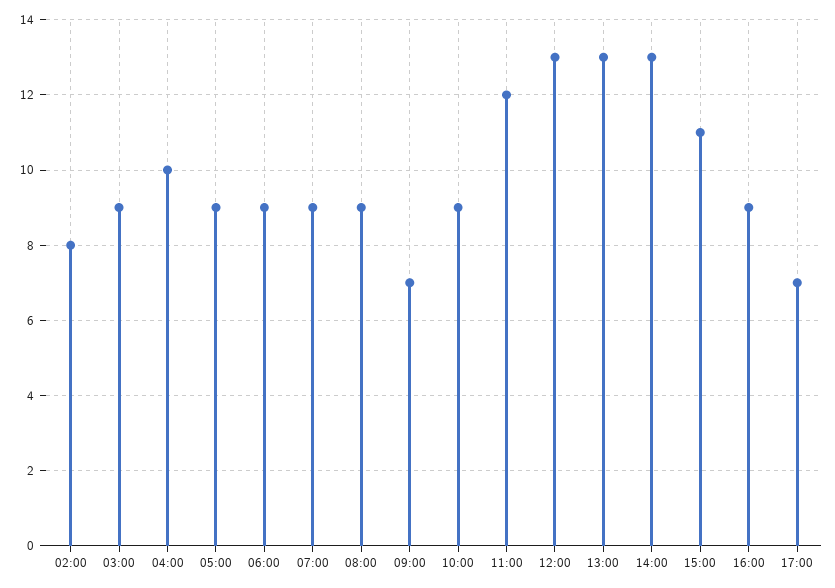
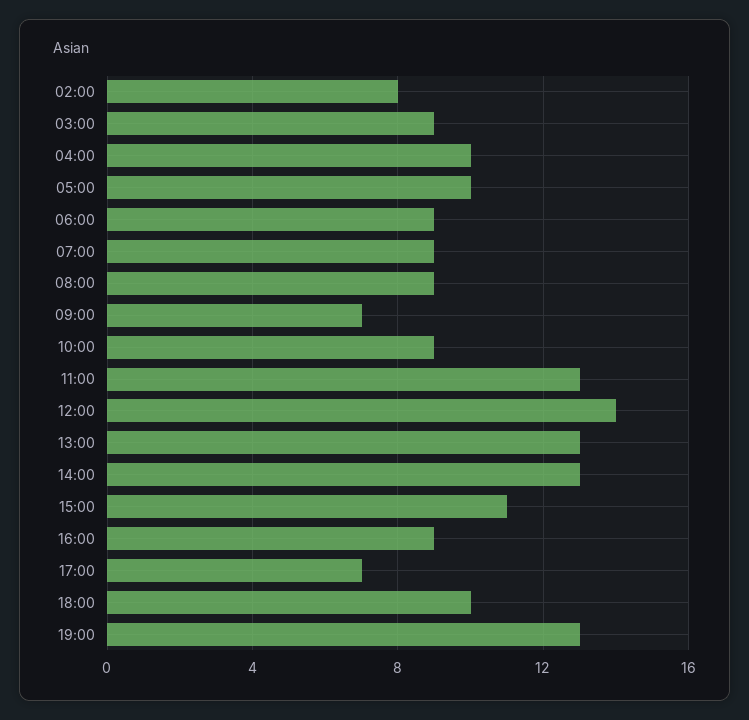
05:00: 9 -> 10
11:00: 12 -> 13
12:00: 13 -> 14
18:00: none -> 10
19:00: none -> 13

